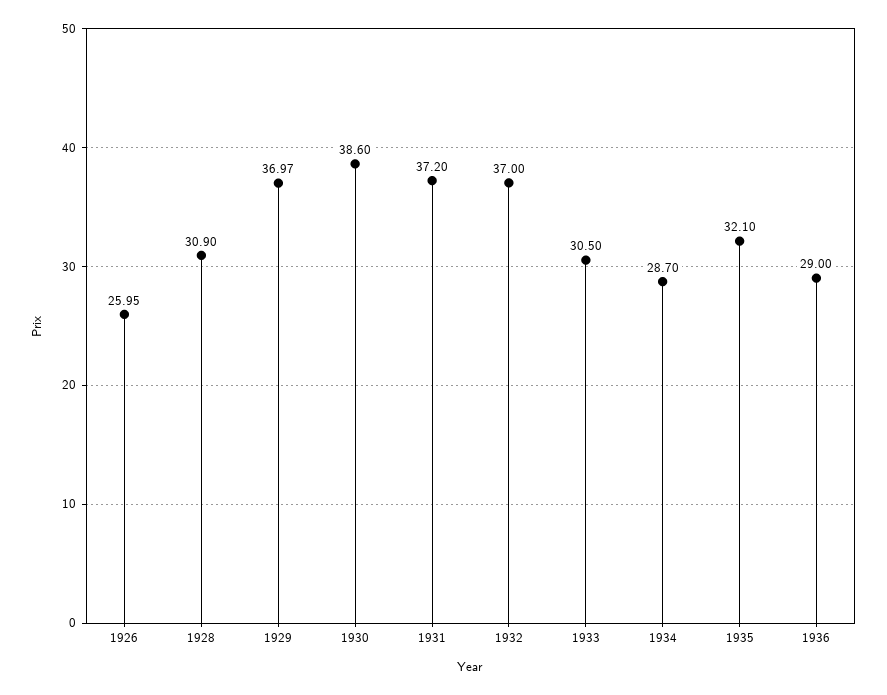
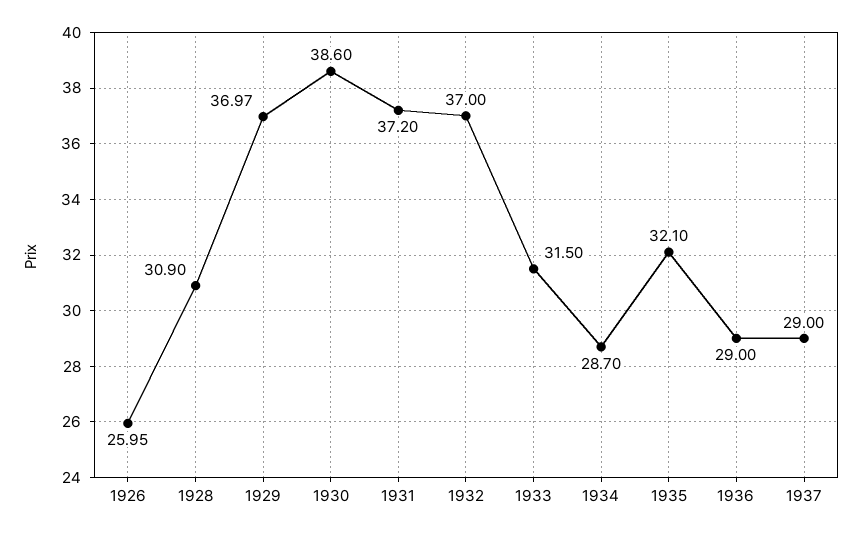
1933: 30.5 -> 31.5
1937: none -> 29

